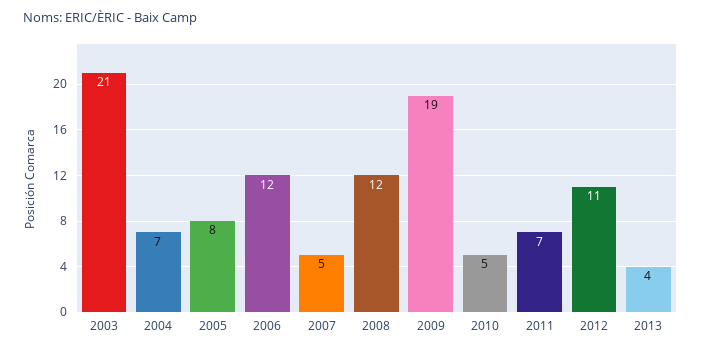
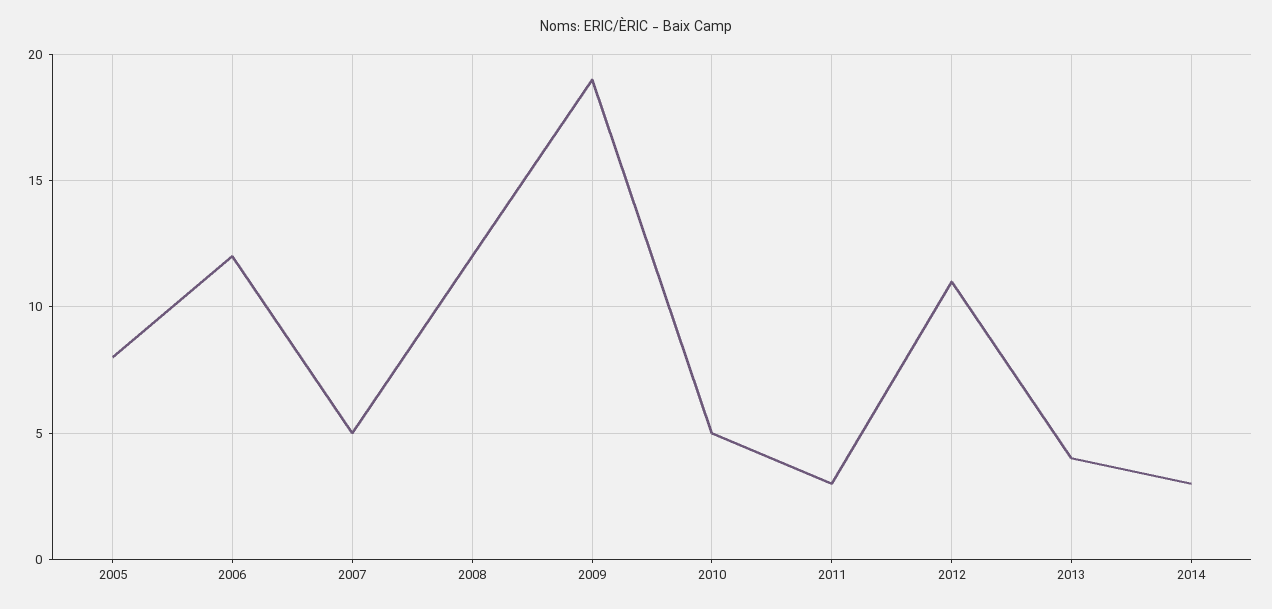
2003: 21 -> none
2004: 7 -> none
2011: 7 -> 3
2014: none -> 3

